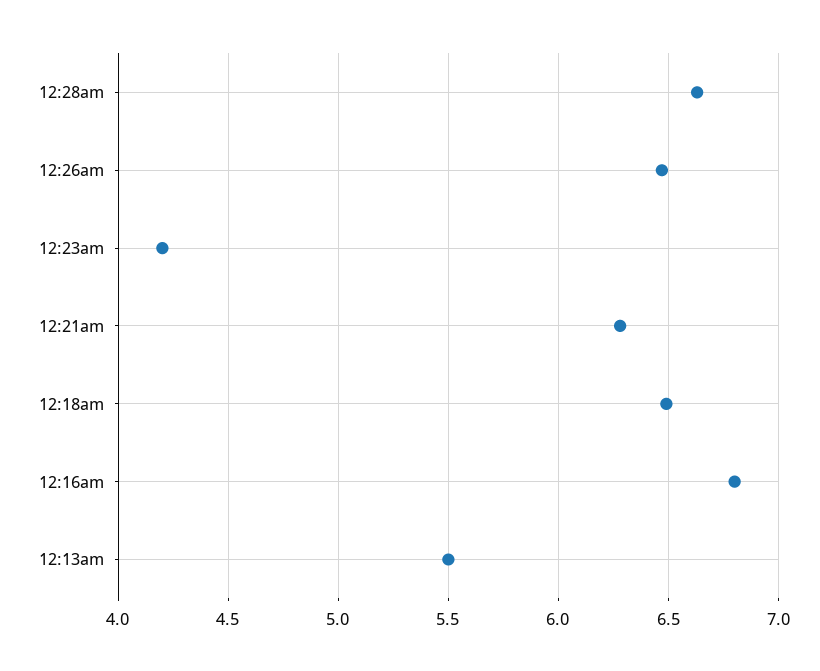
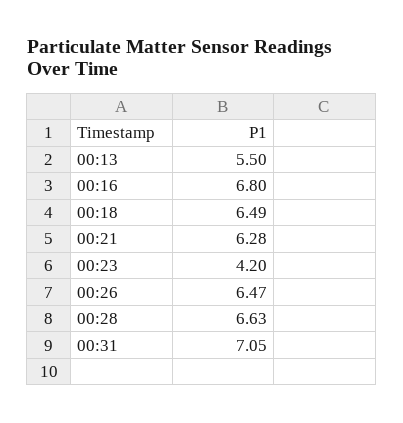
00:31: none -> 7.05

